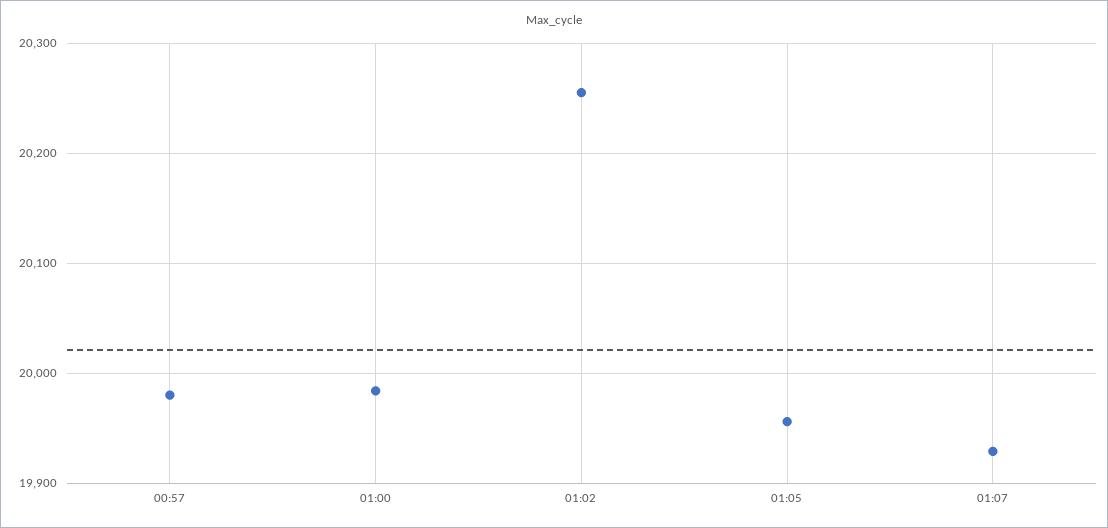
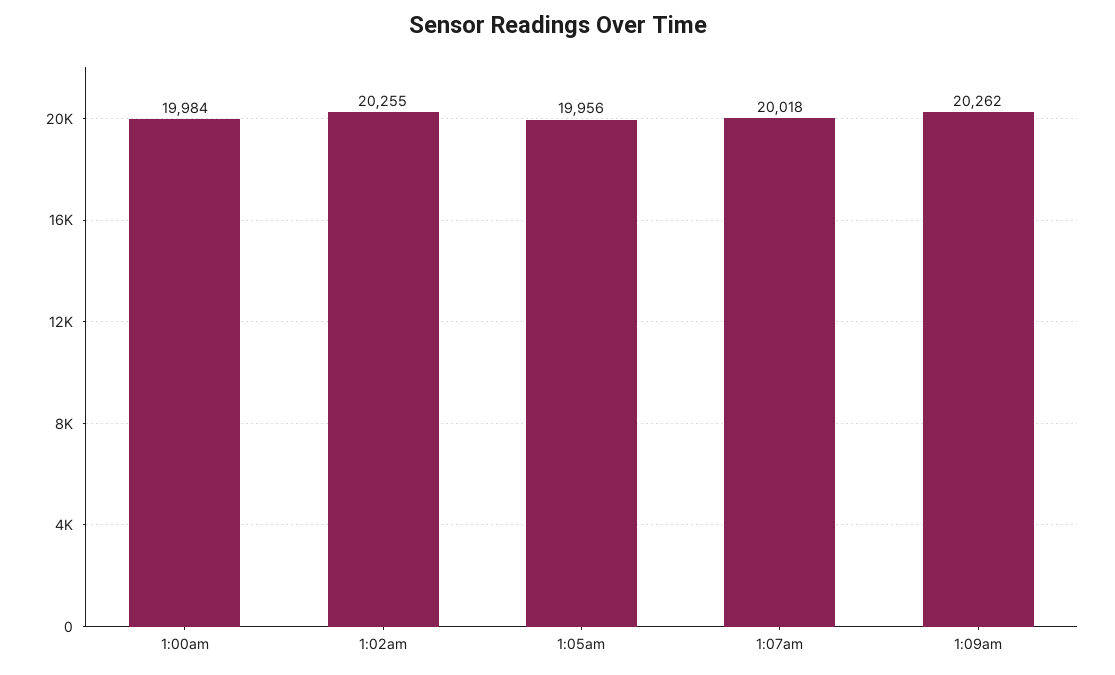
00:57: 19980 -> none
01:07: 19930 -> 20018
1:09am: none -> 20262

